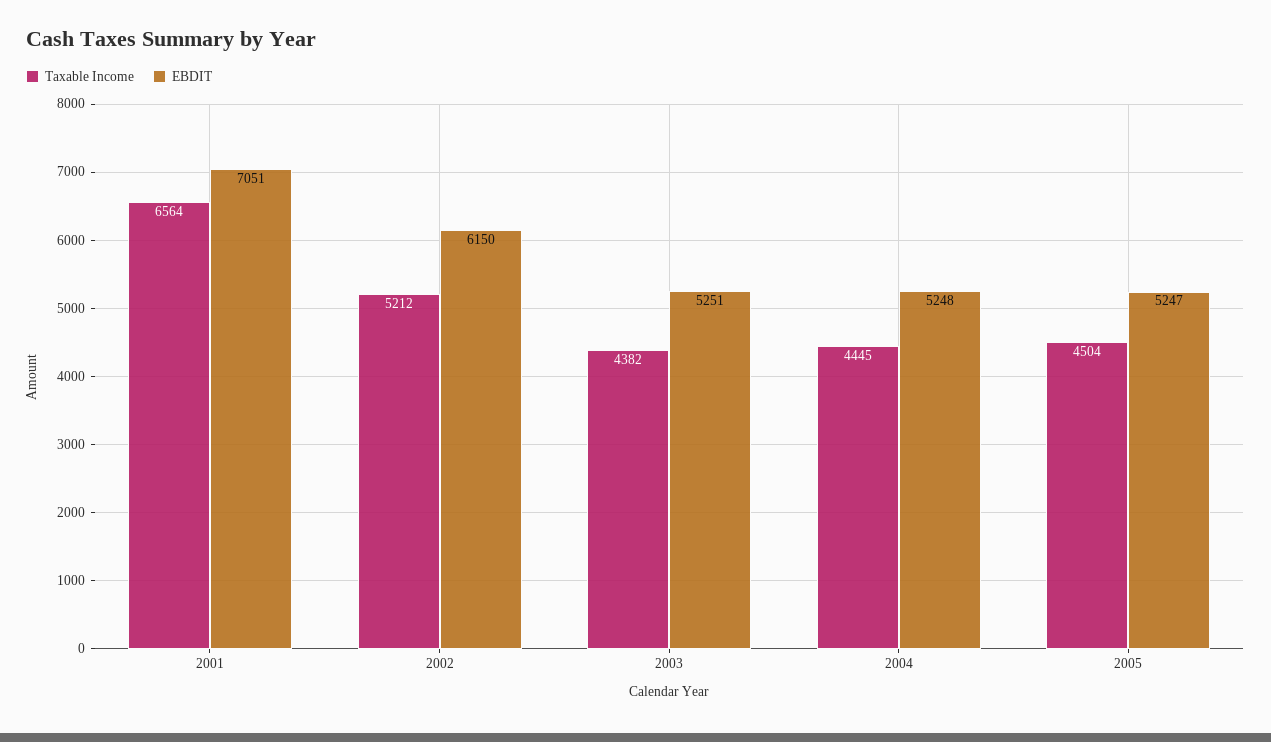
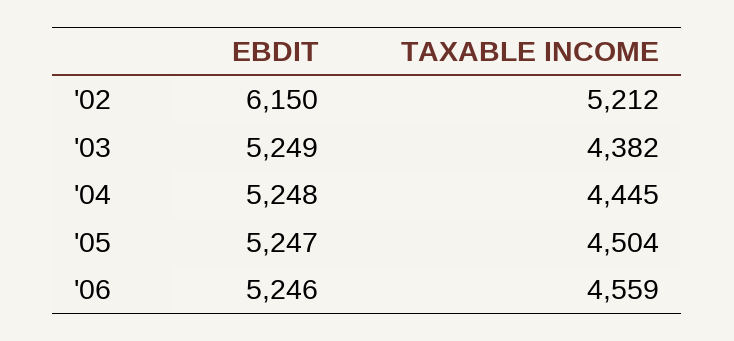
Taxable Income, 2001: 6564 -> none
EBDIT, 2001: 7051 -> none
EBDIT, 2003: 5251 -> 5249
EBDIT, '06: none -> 5246
Taxable Income, '06: none -> 4559

